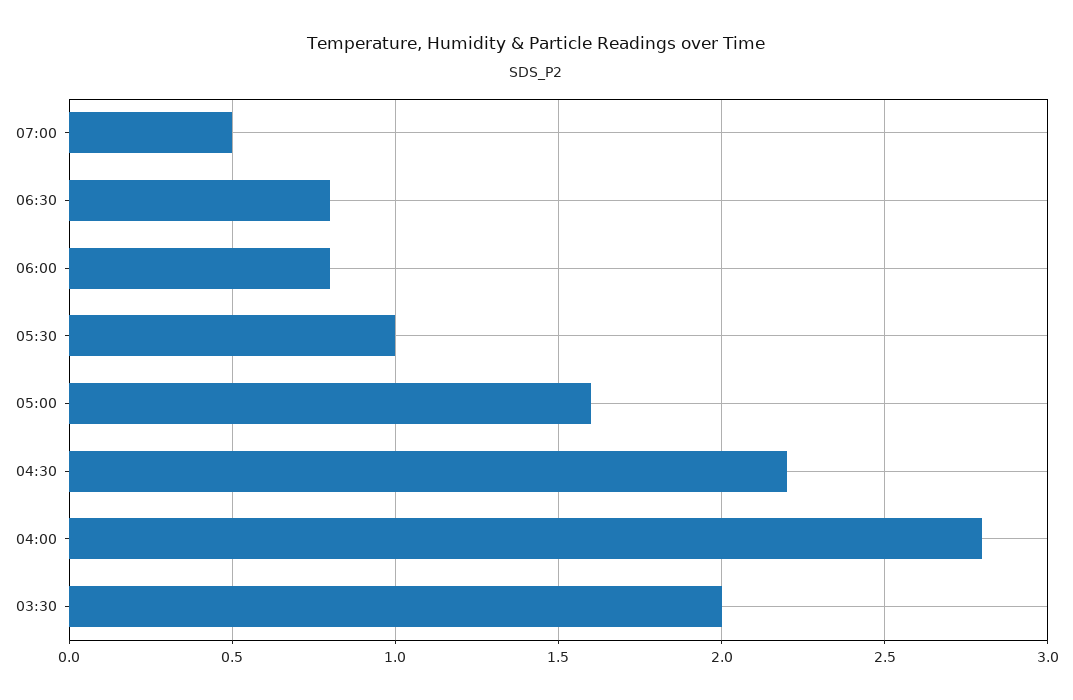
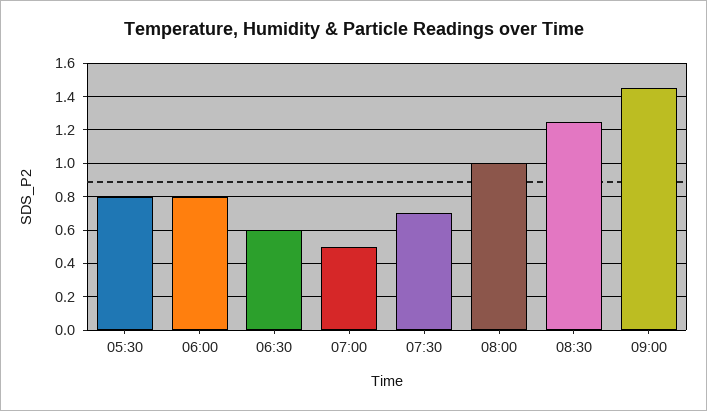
06:30: 0.8 -> 0.6
05:30: 1 -> 0.8
05:00: 1.6 -> none
04:30: 2.2 -> none
04:00: 2.8 -> none
03:30: 2 -> none
07:30: none -> 0.7
08:00: none -> 1
08:30: none -> 1.25
09:00: none -> 1.45

